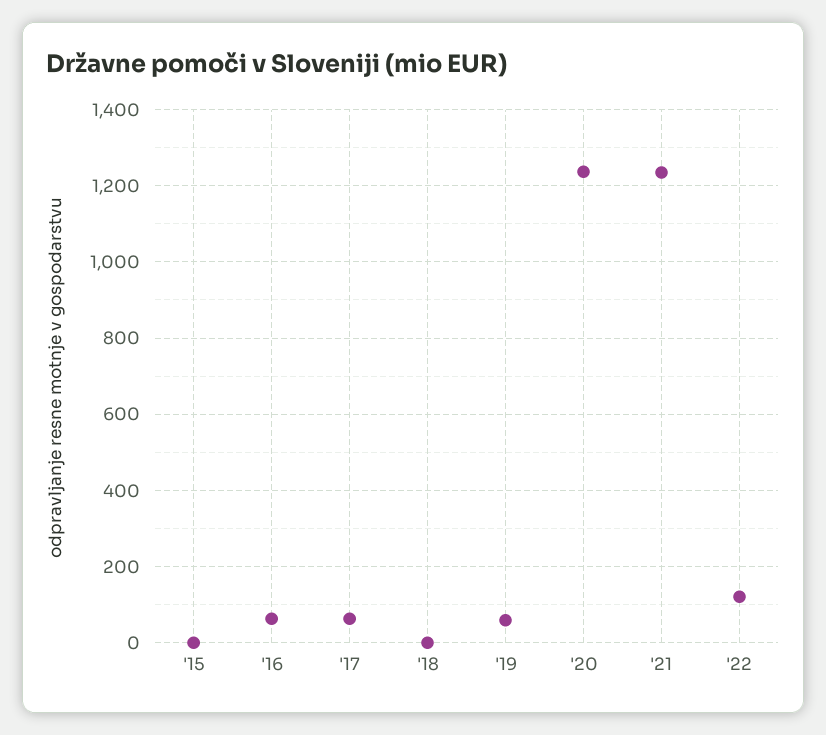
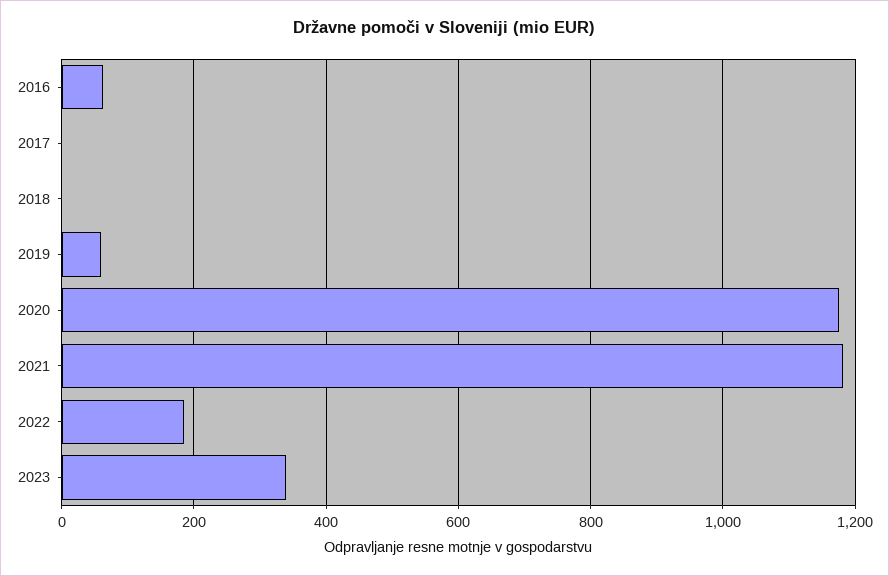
'15: 0 -> none
'17: 60 -> 0
'20: 1240 -> 1180
'21: 1240 -> 1180
'22: 120 -> 180
2023: none -> 340

